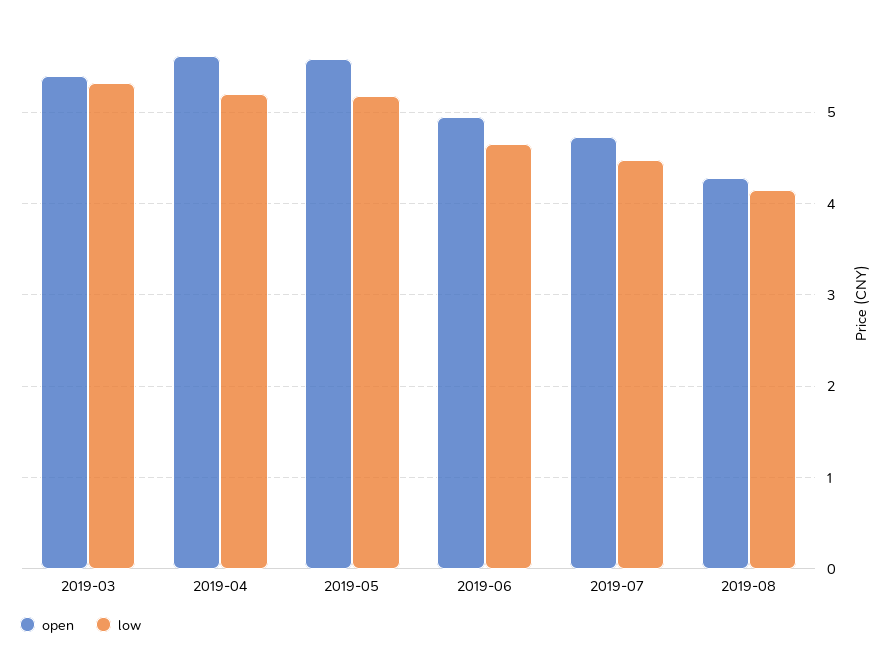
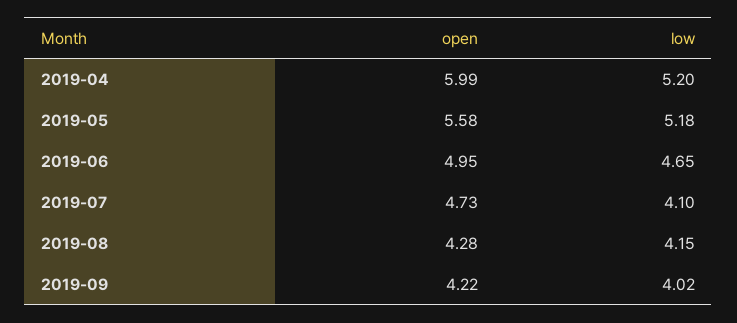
open, 2019-03: 5.4 -> none
low, 2019-03: 5.3 -> none
open, 2019-04: 5.6 -> 5.99
low, 2019-07: 4.5 -> 4.1
open, 2019-09: none -> 4.22
low, 2019-09: none -> 4.02

